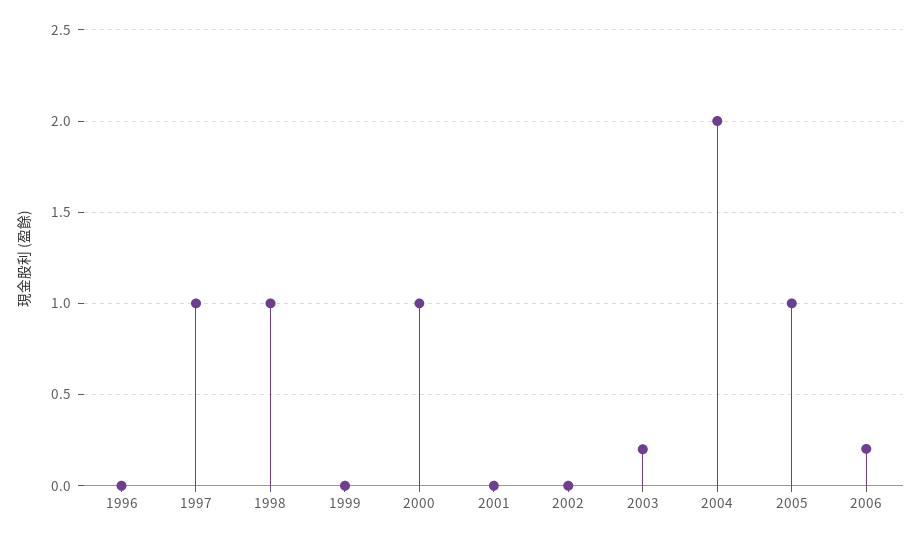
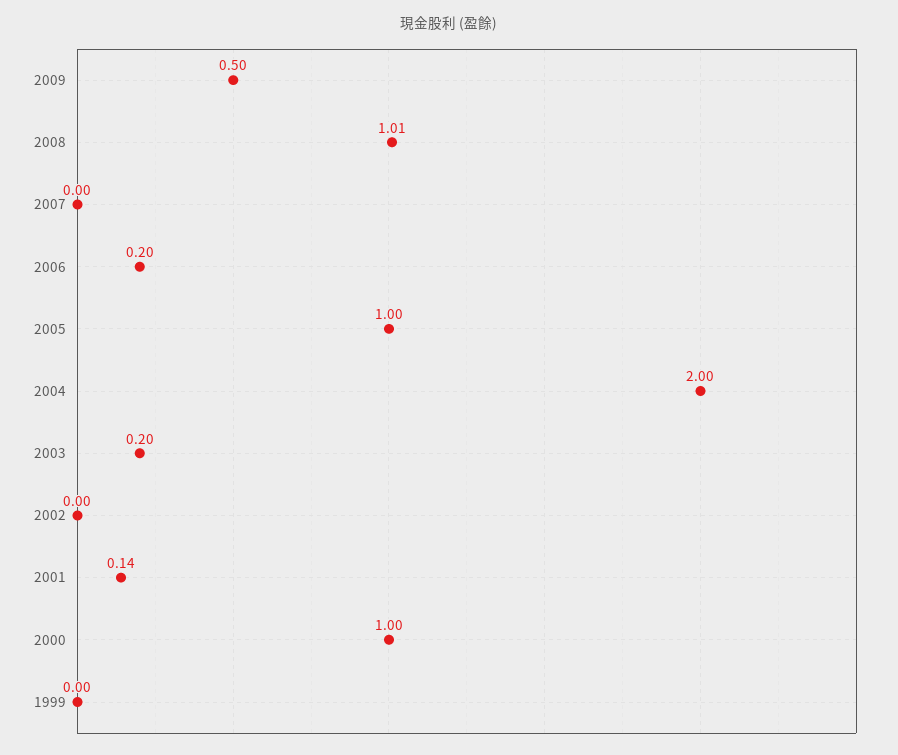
1996: 0 -> none
1997: 1 -> none
1998: 1 -> none
2001: 0 -> 0.14
2009: none -> 0.5
2008: none -> 1.01
2007: none -> 0

